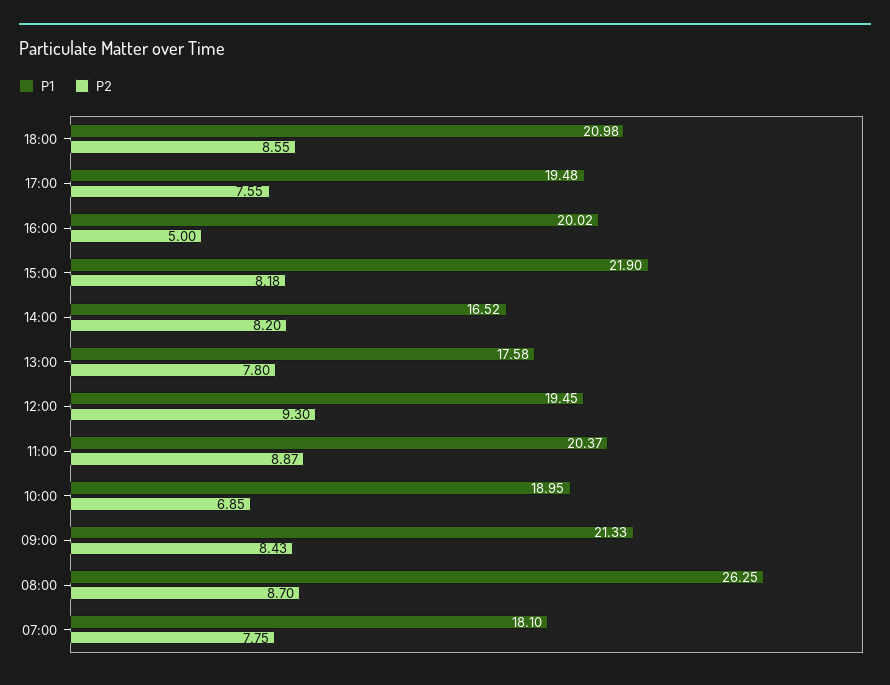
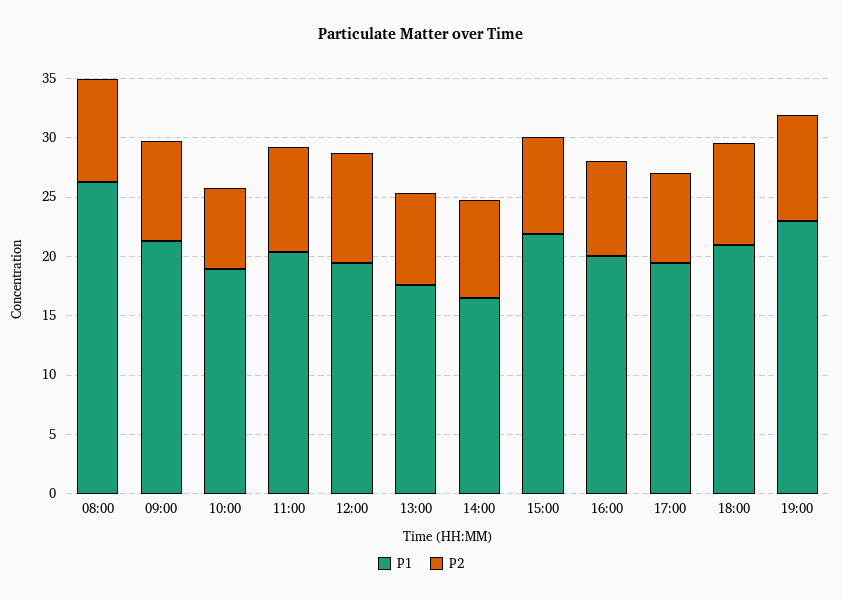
P2, 16:00: 5 -> 8
P1, 07:00: 18.1 -> none
P2, 07:00: 7.75 -> none
P1, 19:00: none -> 23
P2, 19:00: none -> 9

